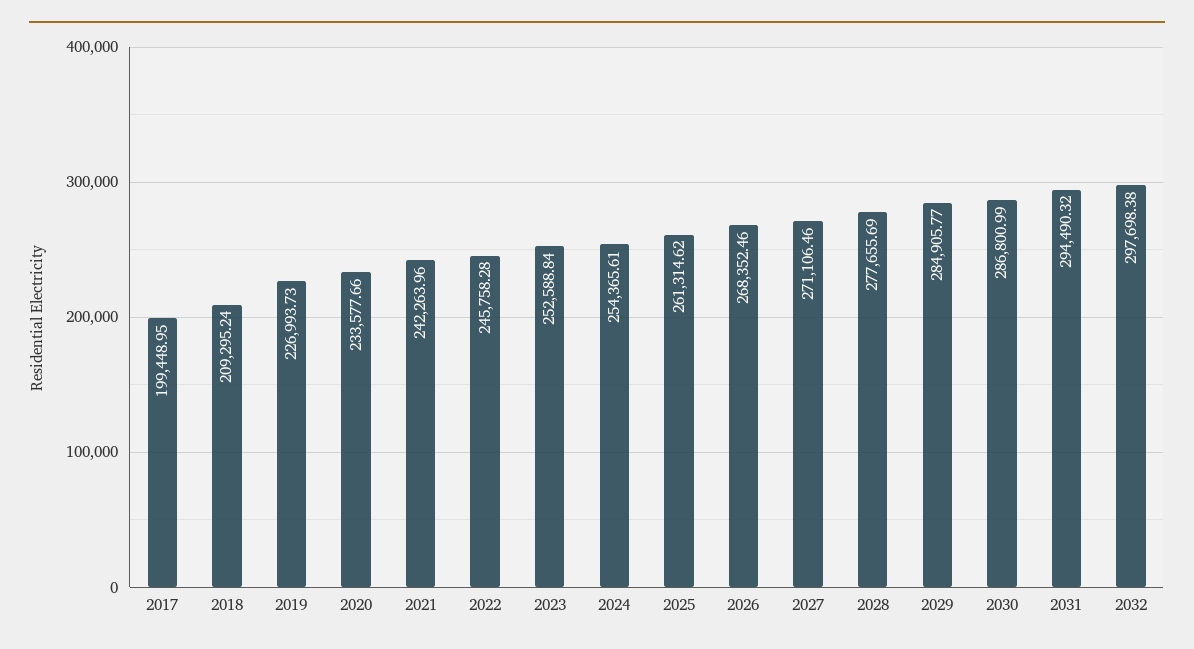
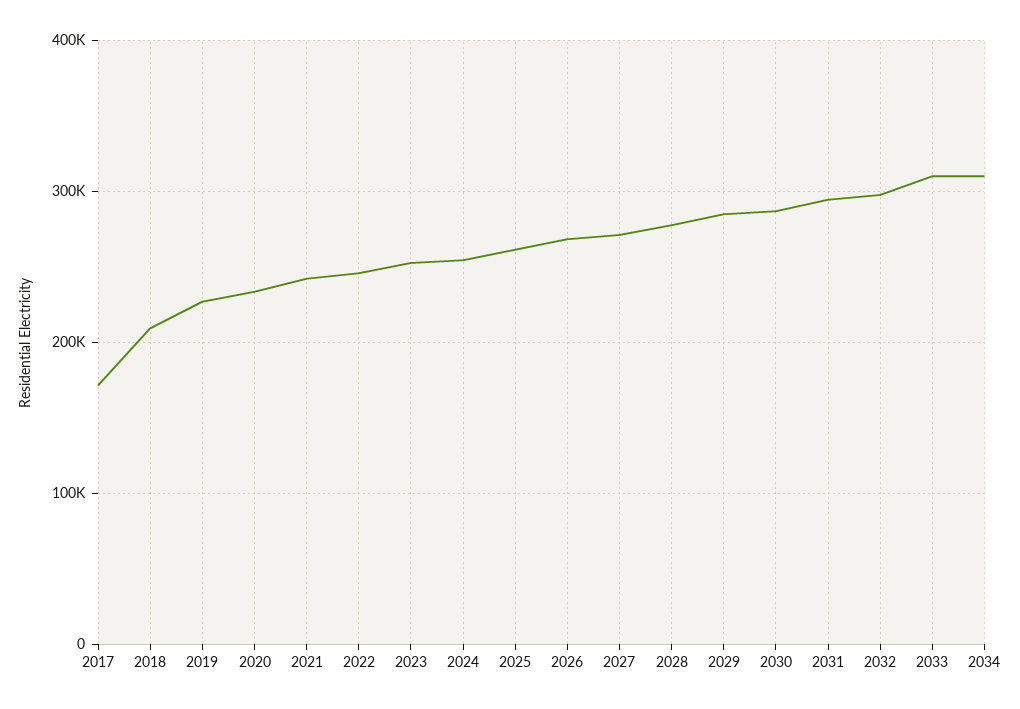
2017: 199448.95 -> 170000
2033: none -> 310000
2034: none -> 310000

